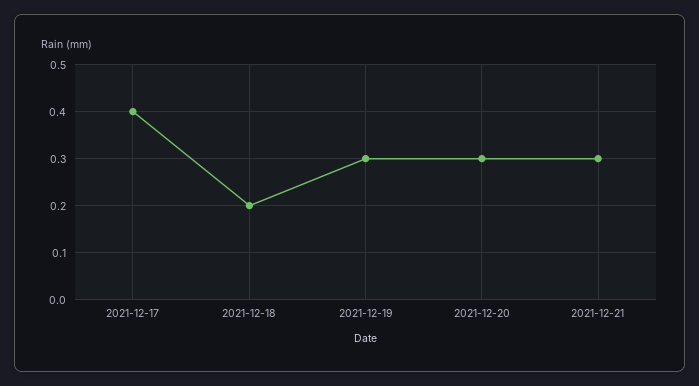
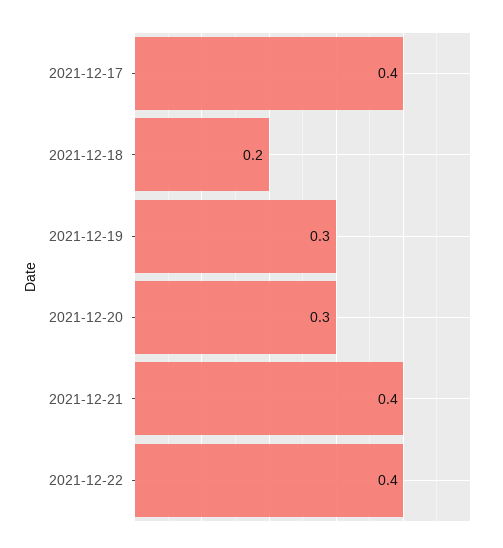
2021-12-21: 0.3 -> 0.4
2021-12-22: none -> 0.4

